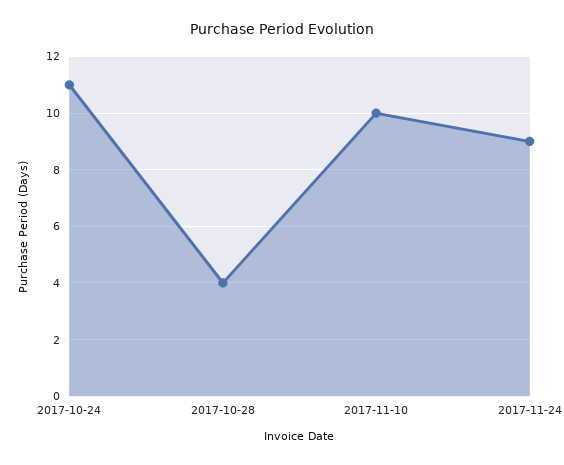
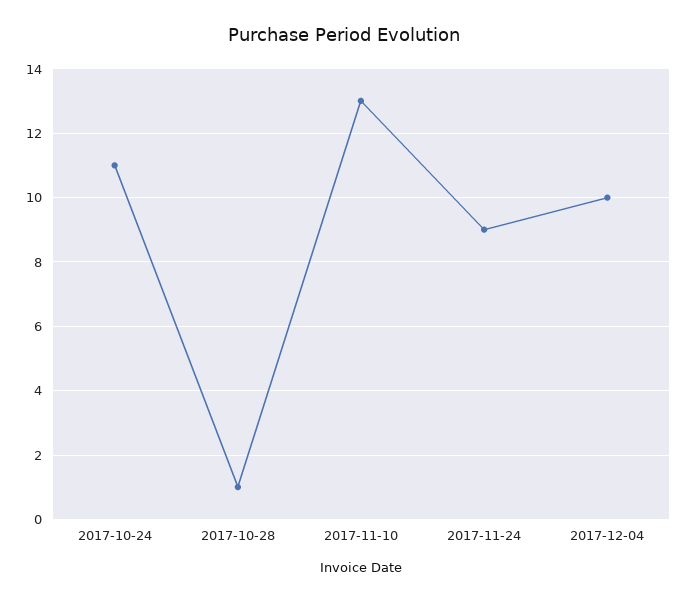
2017-10-28: 4 -> 1
2017-11-10: 10 -> 13
2017-12-04: none -> 10

